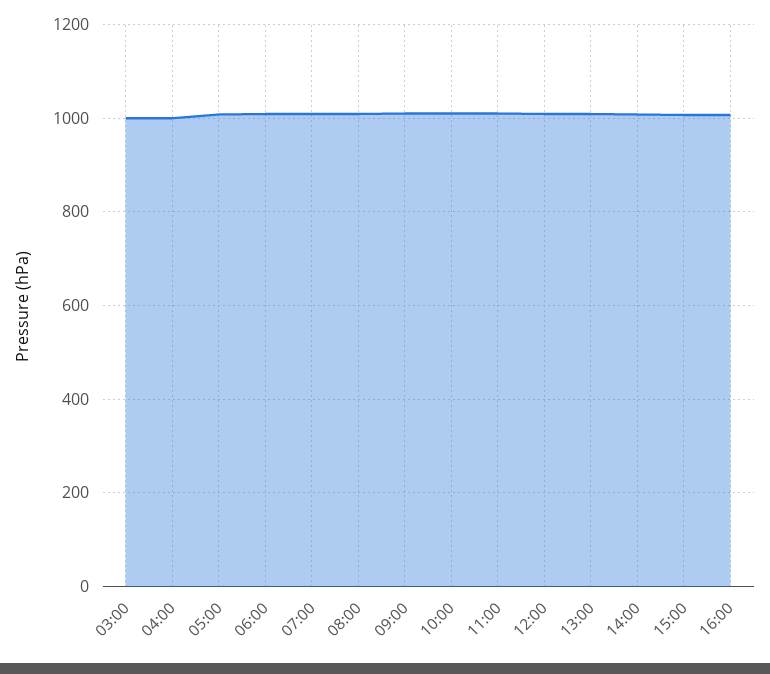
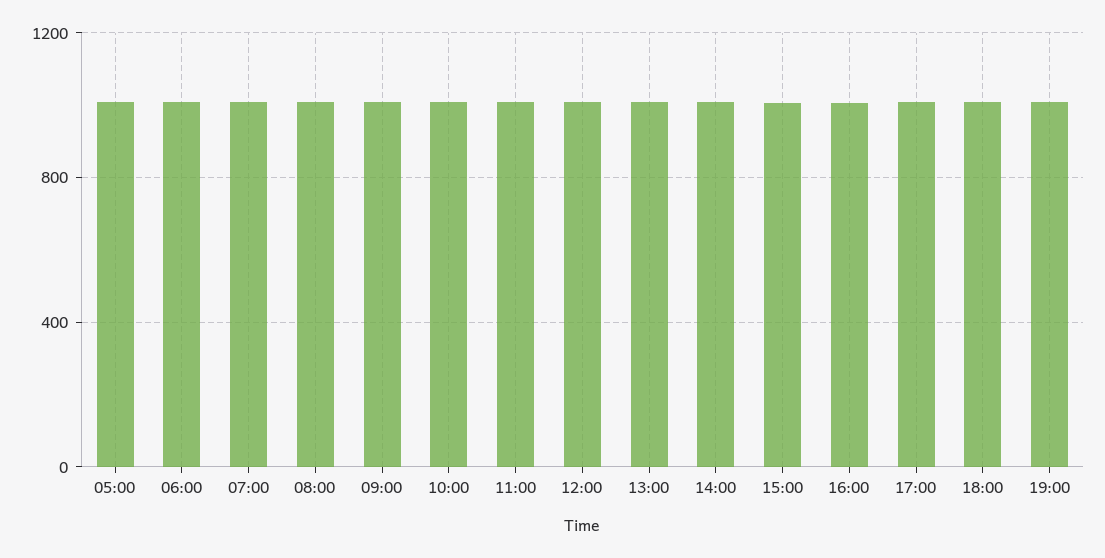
03:00: 1000 -> none
04:00: 1000 -> none
17:00: none -> 1000
18:00: none -> 1000
19:00: none -> 1000

